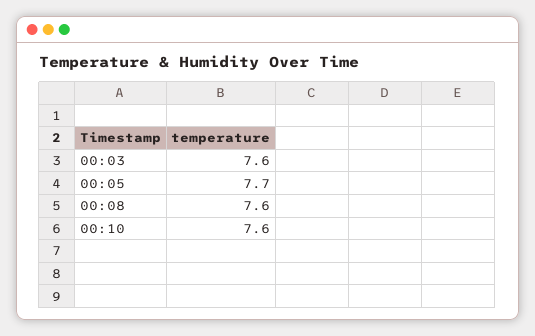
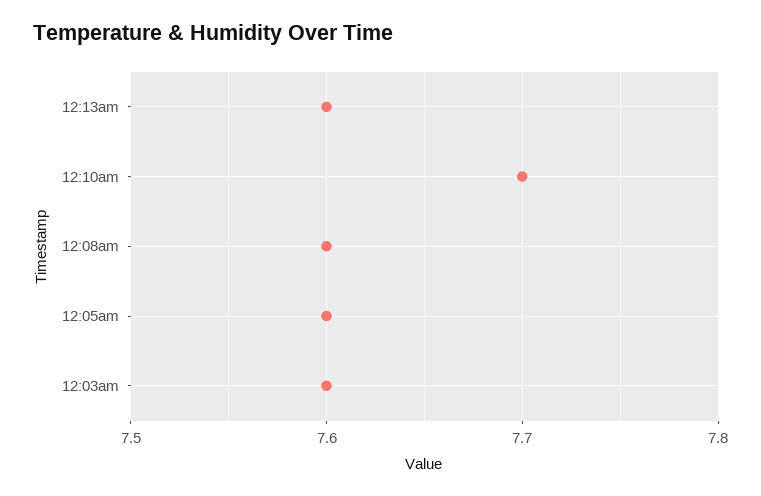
00:05: 7.7 -> 7.6
00:10: 7.6 -> 7.7
12:13am: none -> 7.6

